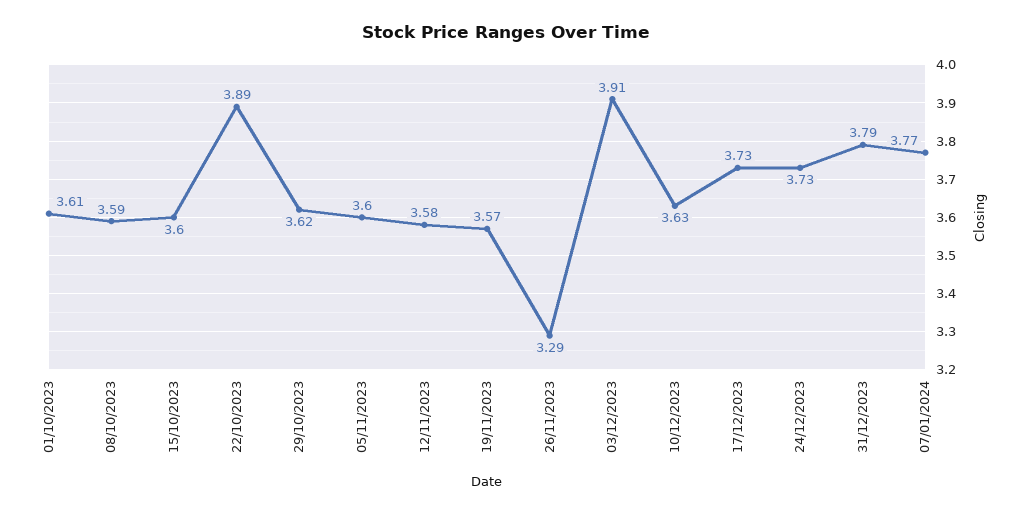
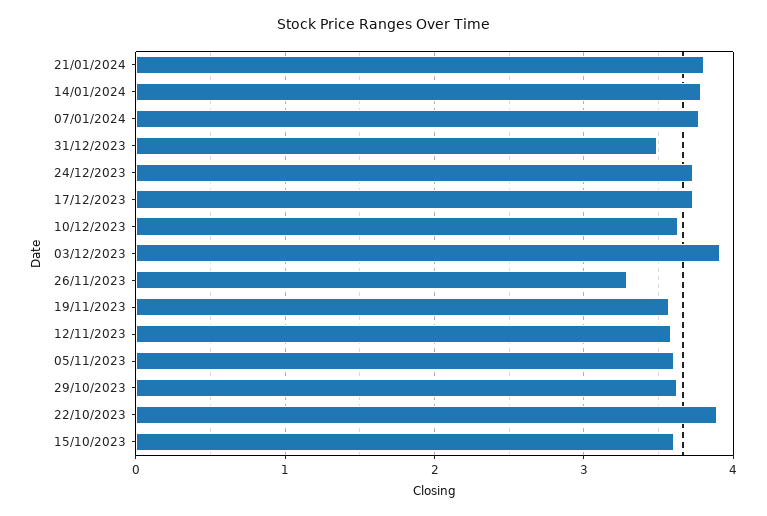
01/10/2023: 3.61 -> none
08/10/2023: 3.59 -> none
31/12/2023: 3.79 -> 3.5
21/01/2024: none -> 3.8
14/01/2024: none -> 3.8

